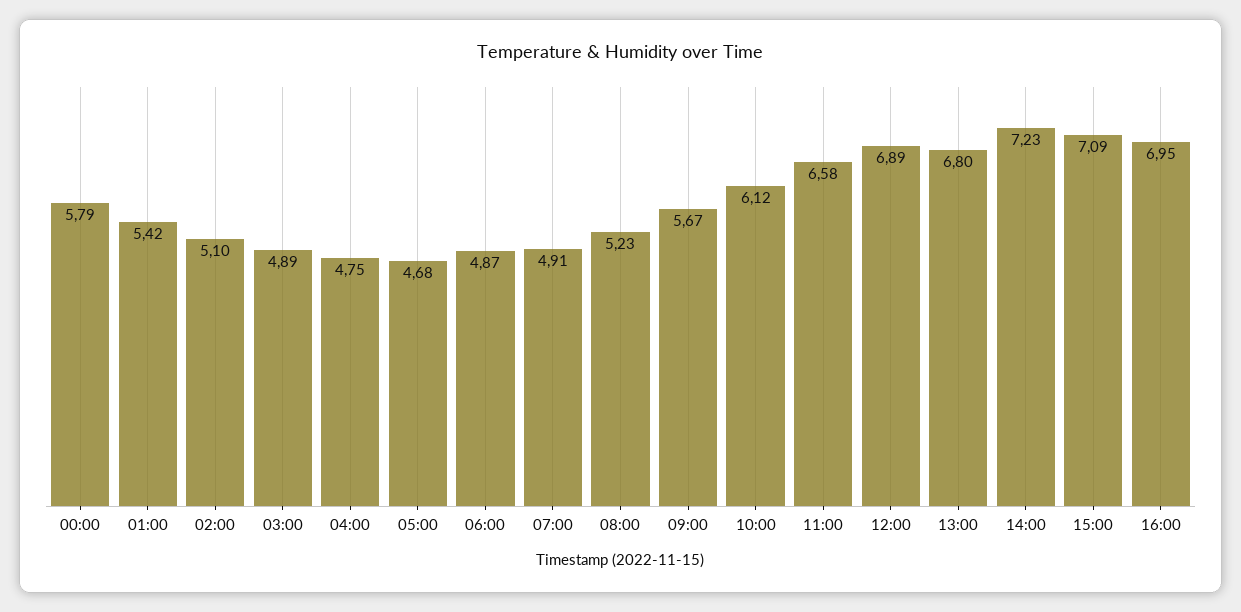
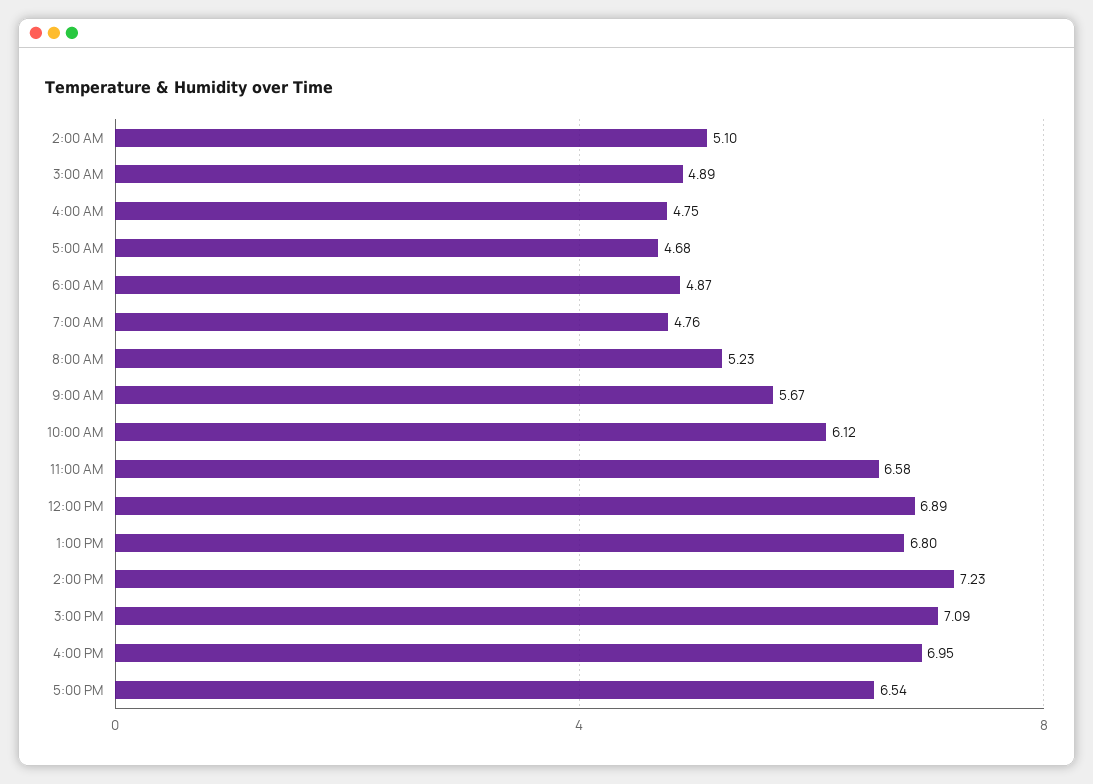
00:00: 5.79 -> none
01:00: 5.42 -> none
07:00: 4.91 -> 4.76
5:00 PM: none -> 6.54

